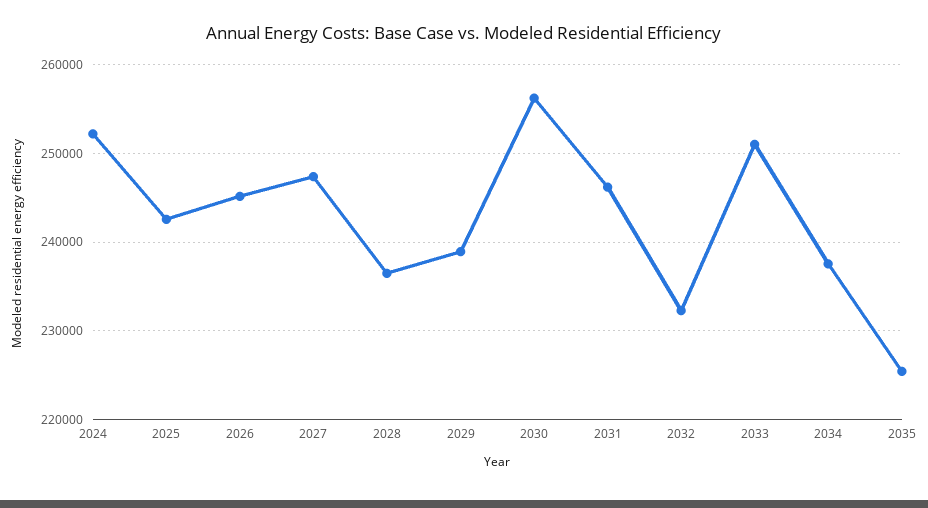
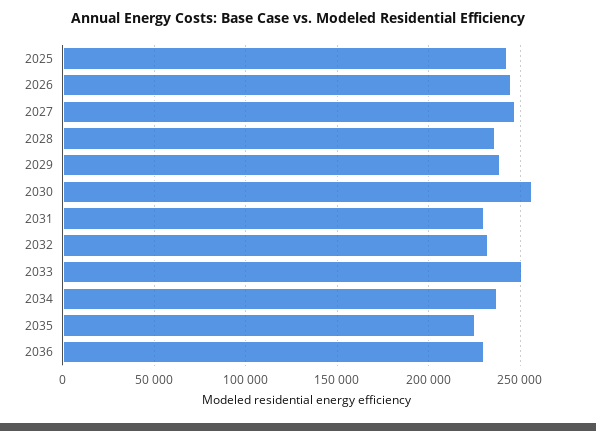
2024: 252000 -> none
2031: 246000 -> 230000
2036: none -> 230000

